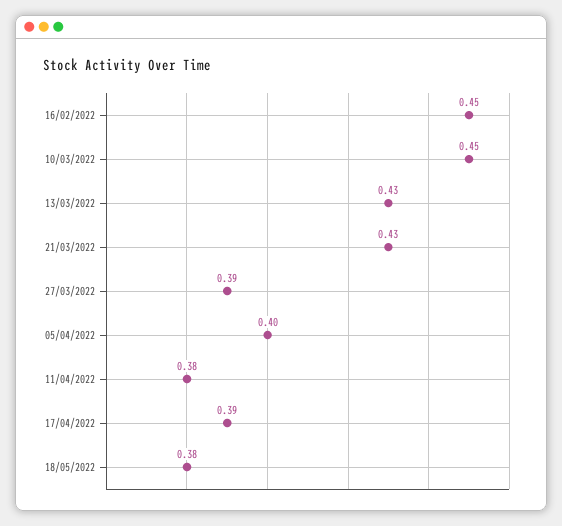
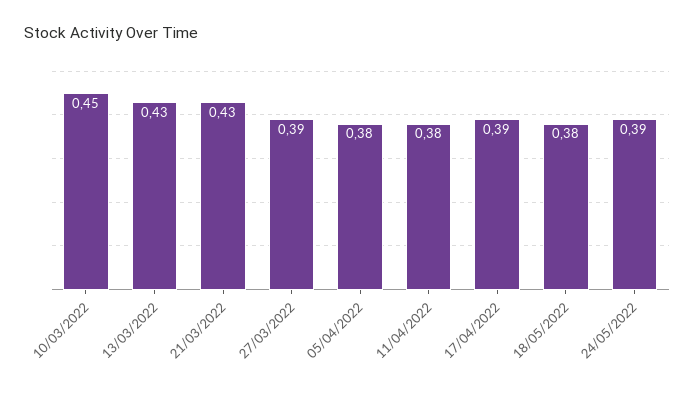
16/02/2022: 0.45 -> none
05/04/2022: 0.4 -> 0.38
24/05/2022: none -> 0.39

